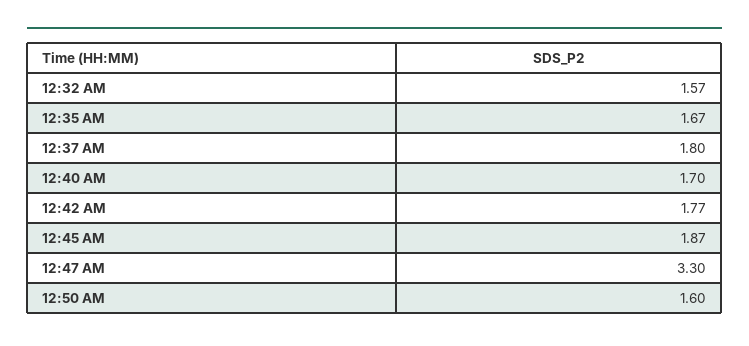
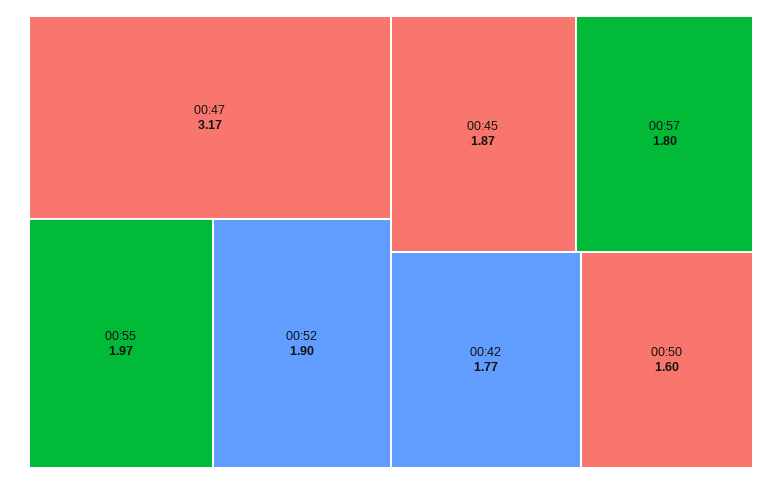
12:32 AM: 1.57 -> none
12:35 AM: 1.67 -> none
12:37 AM: 1.8 -> none
12:40 AM: 1.7 -> none
12:47 AM: 3.3 -> 3.17
00:55: none -> 1.97
00:52: none -> 1.9
00:57: none -> 1.8

